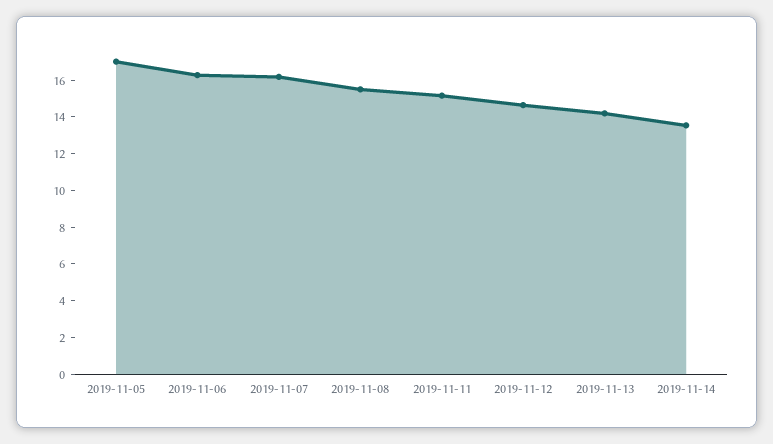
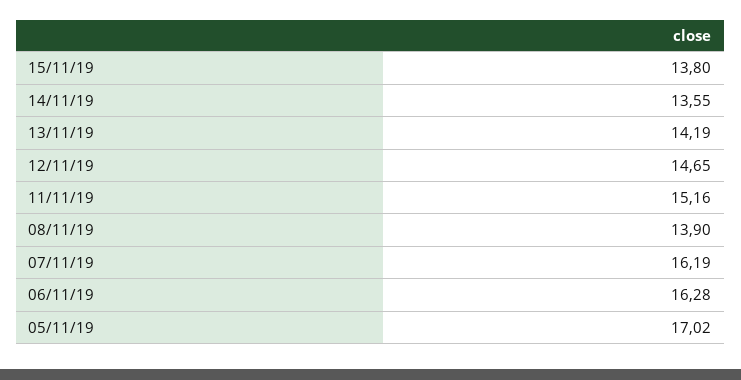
2019-11-08: 15.5 -> 13.9
15/11/19: none -> 13.8

